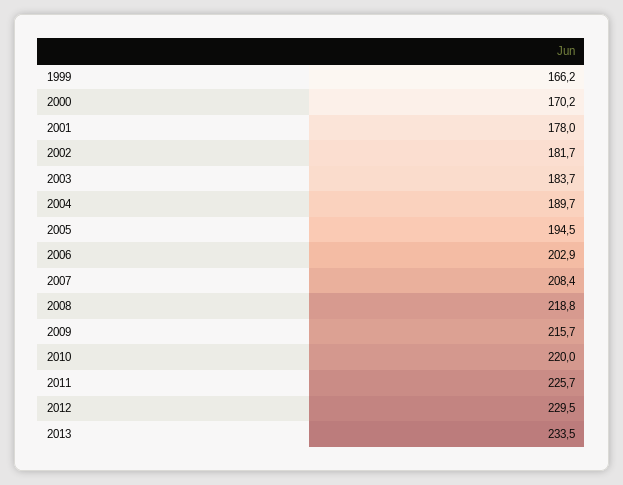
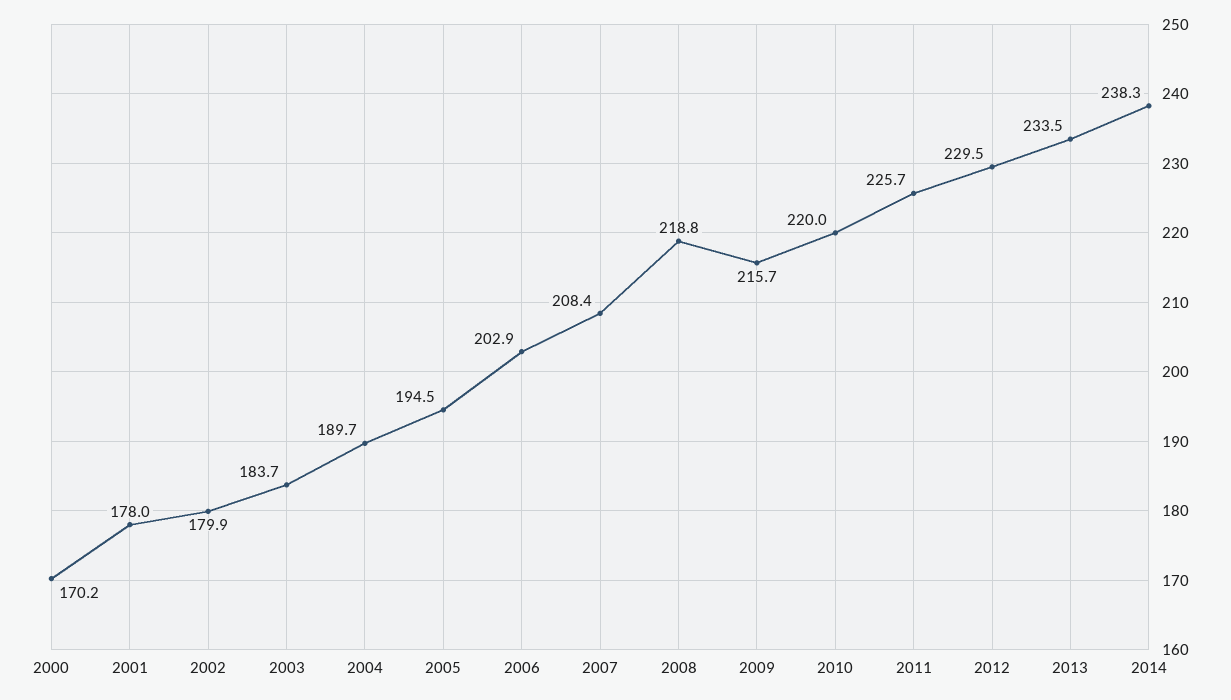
1999: 166.2 -> none
2002: 181.7 -> 179.9
2014: none -> 238.3

